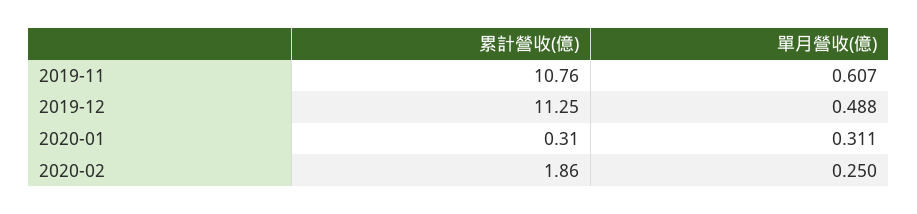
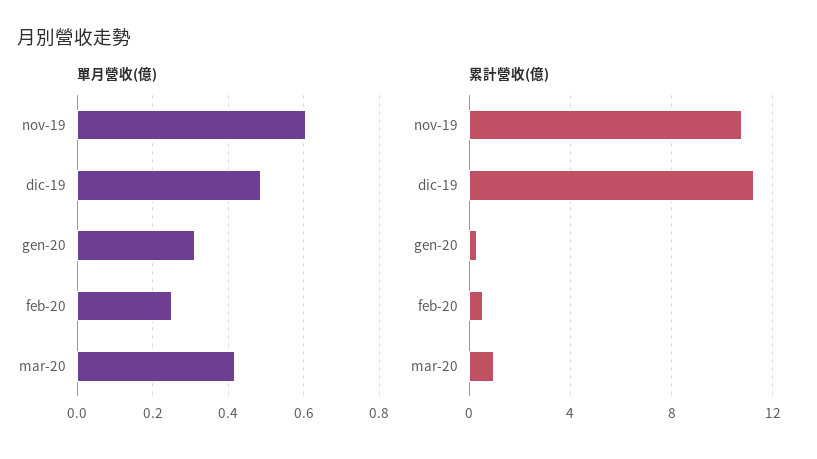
累計營收(億), 2020-02: 1.86 -> 0.5
單月營收(億), mar-20: none -> 0.42
累計營收(億), mar-20: none -> 1

